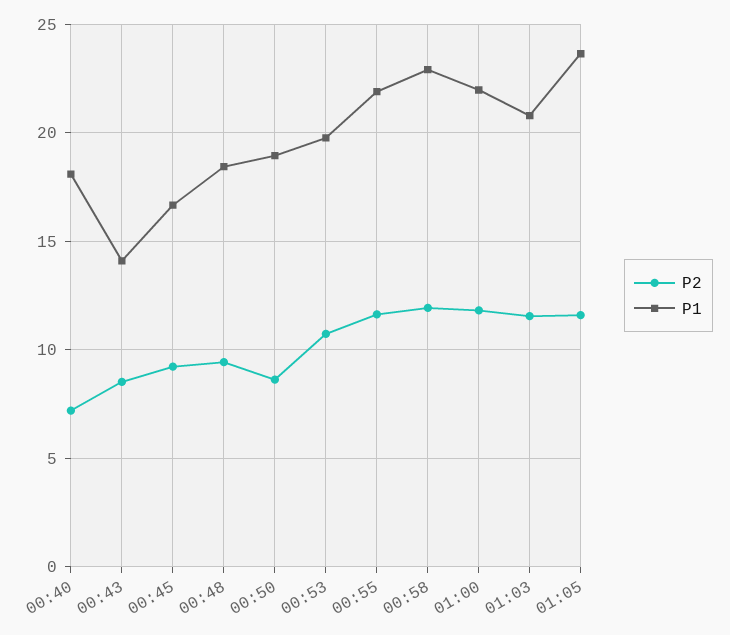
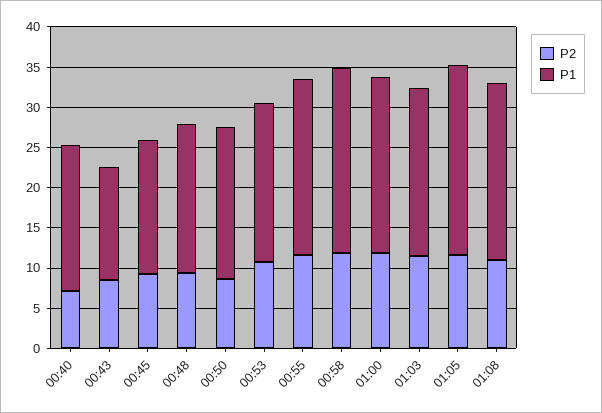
P2, 01:08: none -> 11
P1, 01:08: none -> 22

